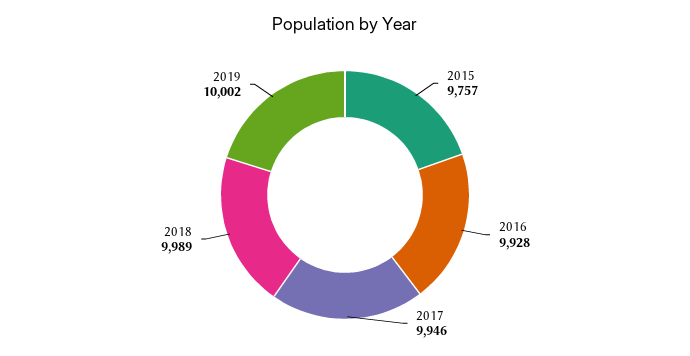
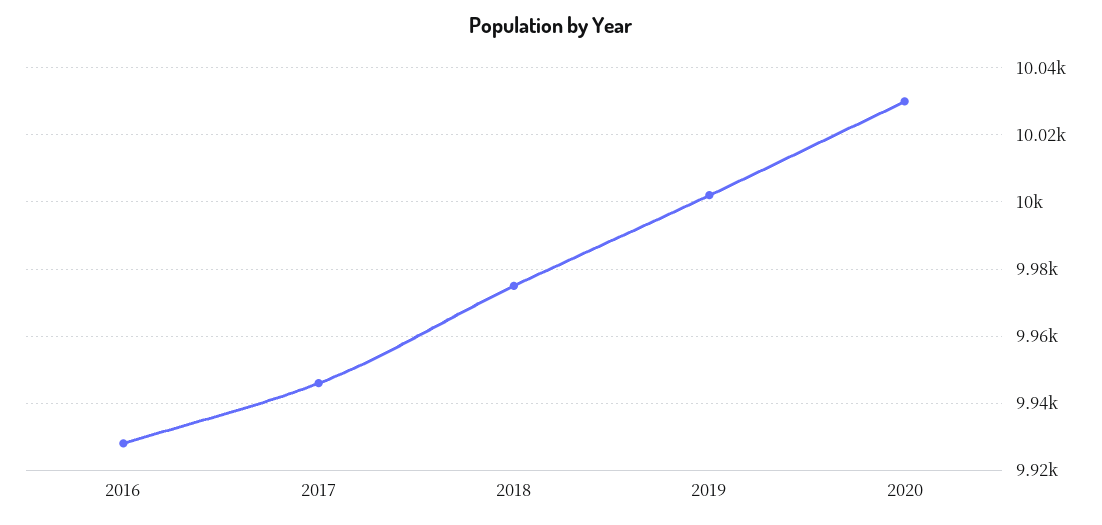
2015: 9757 -> none
2018: 9989 -> 9975
2020: none -> 10030

